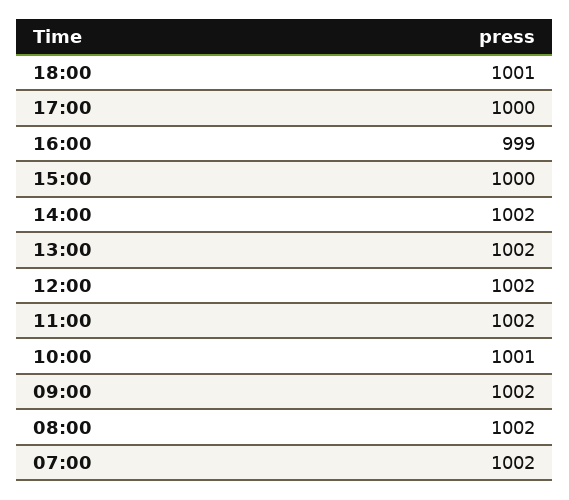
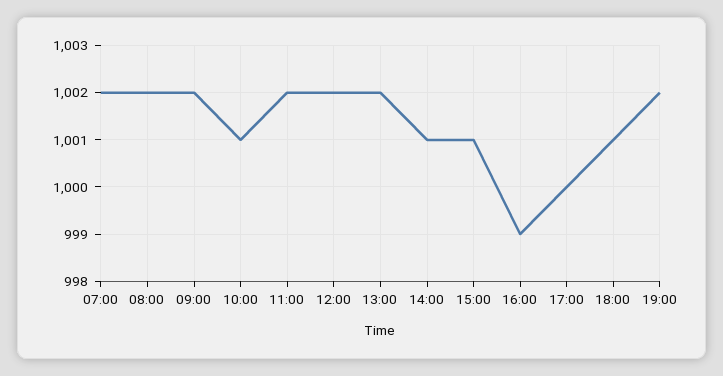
15:00: 1000 -> 1001
14:00: 1002 -> 1001
19:00: none -> 1002

